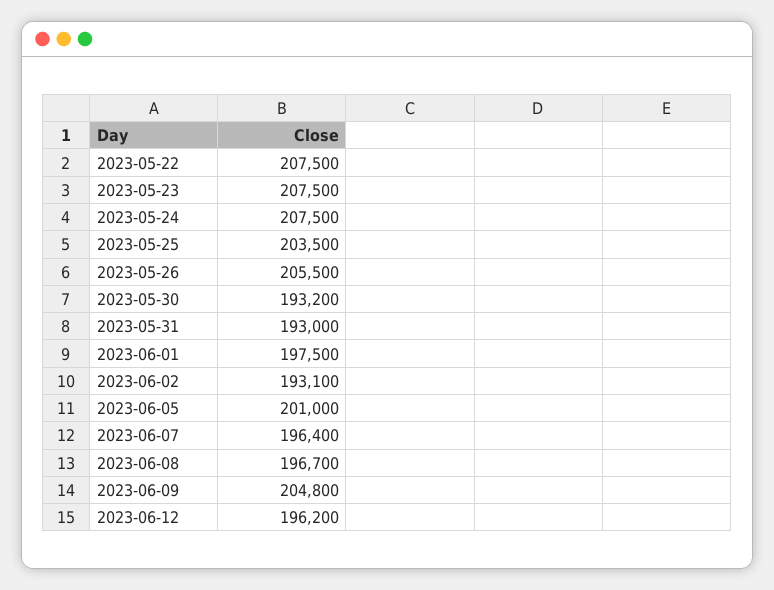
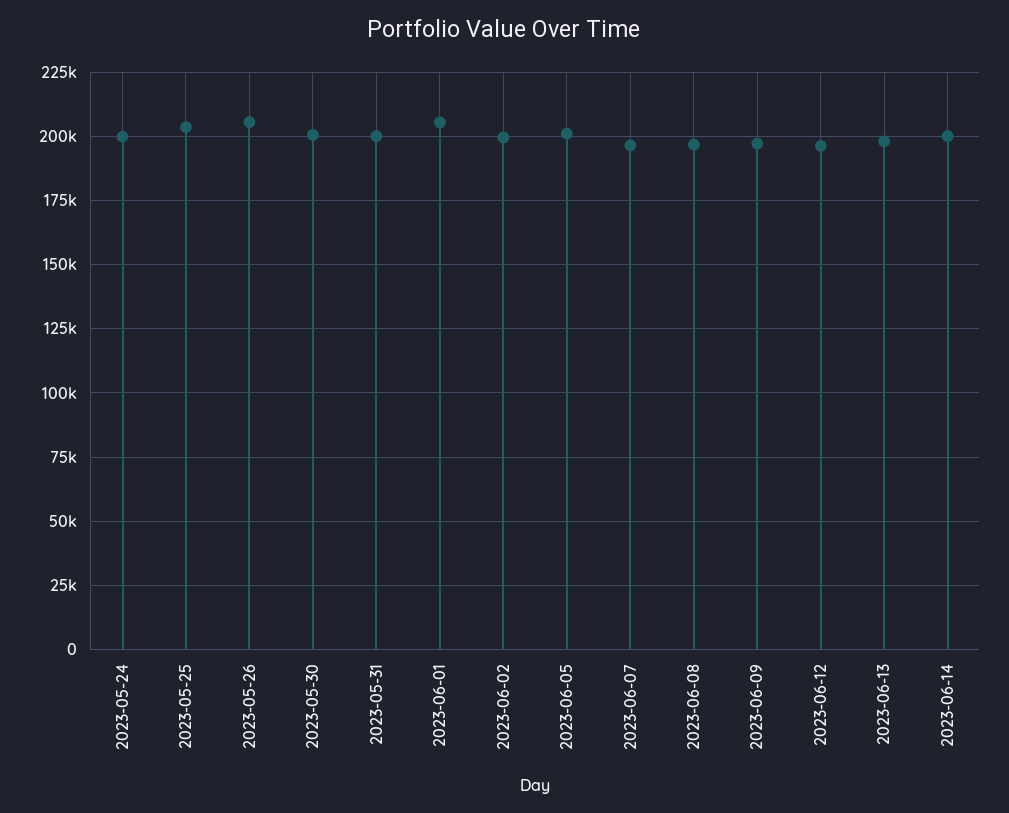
2023-05-22: 207500 -> none
2023-05-23: 207500 -> none
2023-05-24: 207500 -> 200000
2023-05-30: 193200 -> 200000
2023-05-31: 193000 -> 200000
2023-06-01: 197500 -> 205000
2023-06-02: 193100 -> 200000
2023-06-09: 204800 -> 197500
2023-06-13: none -> 197500
2023-06-14: none -> 200000

